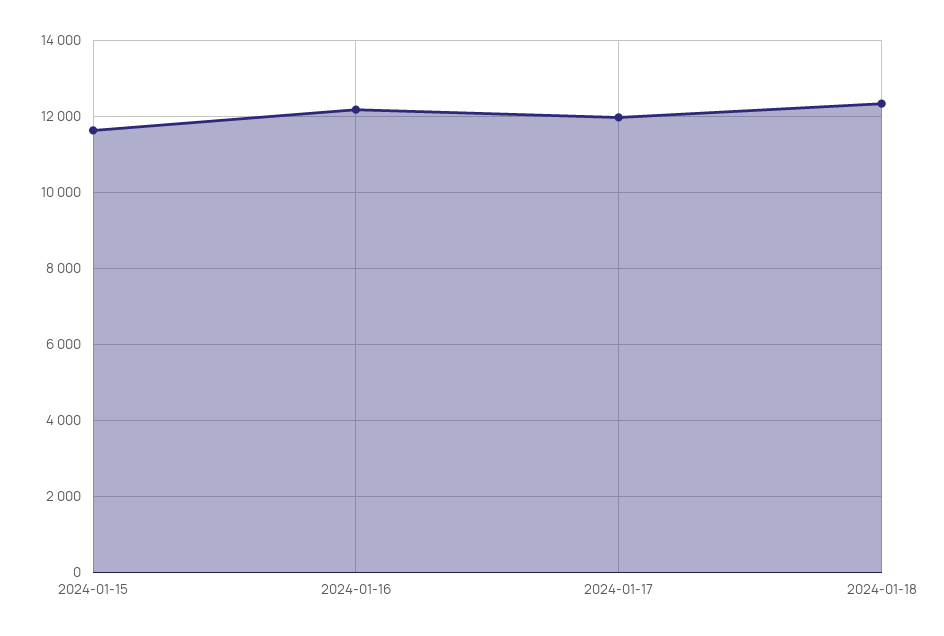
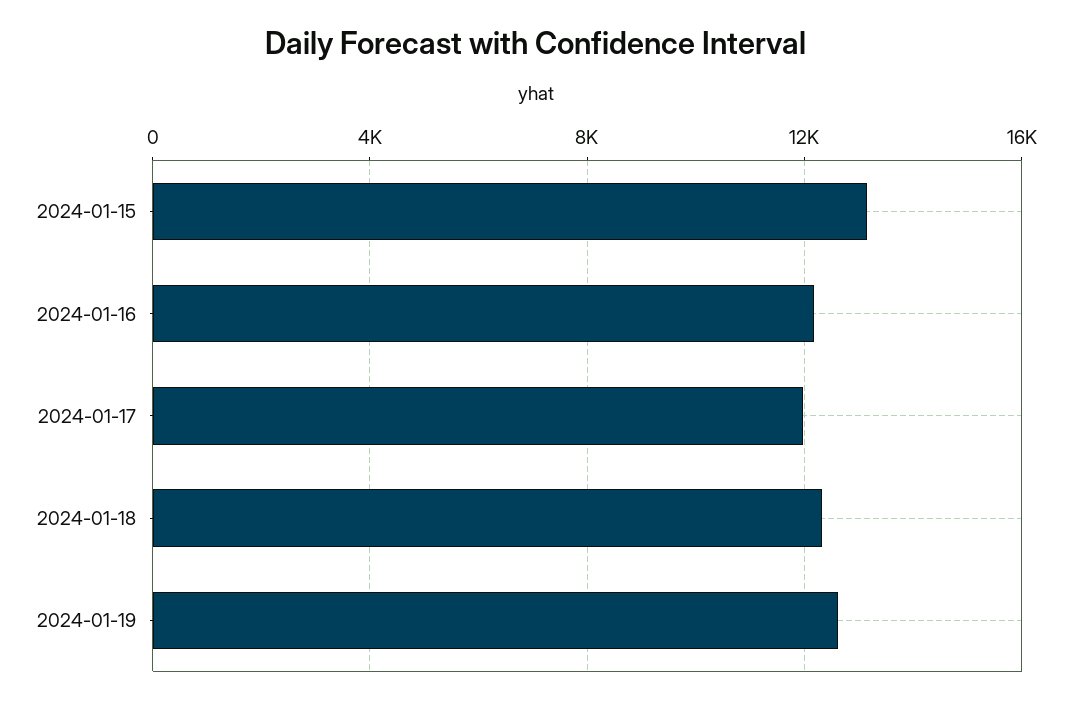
2024-01-15: 11600 -> 13000
2024-01-19: none -> 12500

